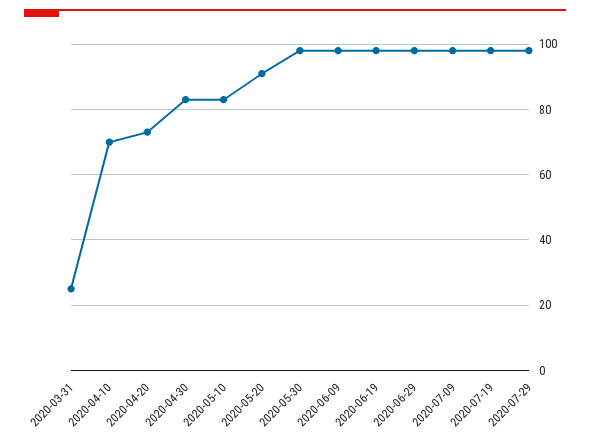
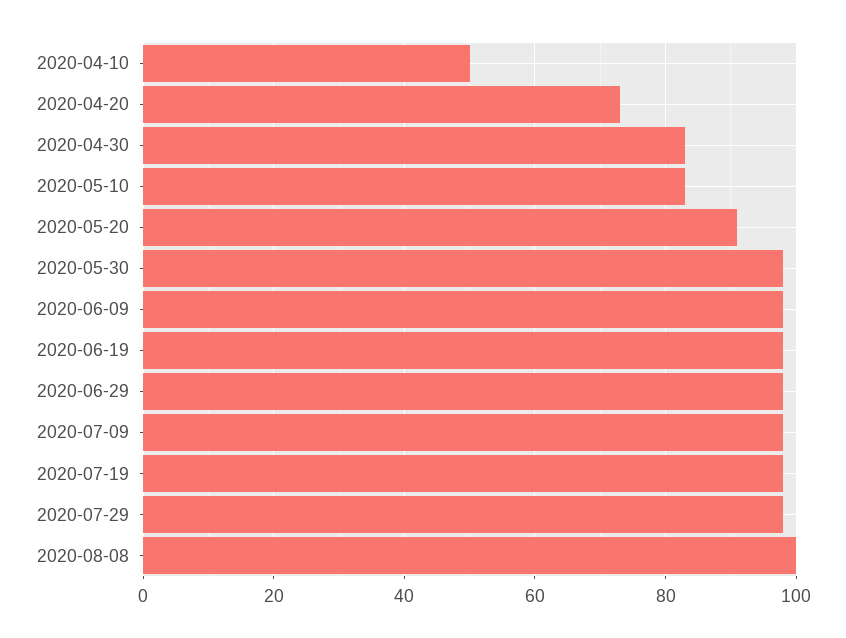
2020-03-31: 25 -> none
2020-04-10: 70 -> 50
2020-08-08: none -> 100

